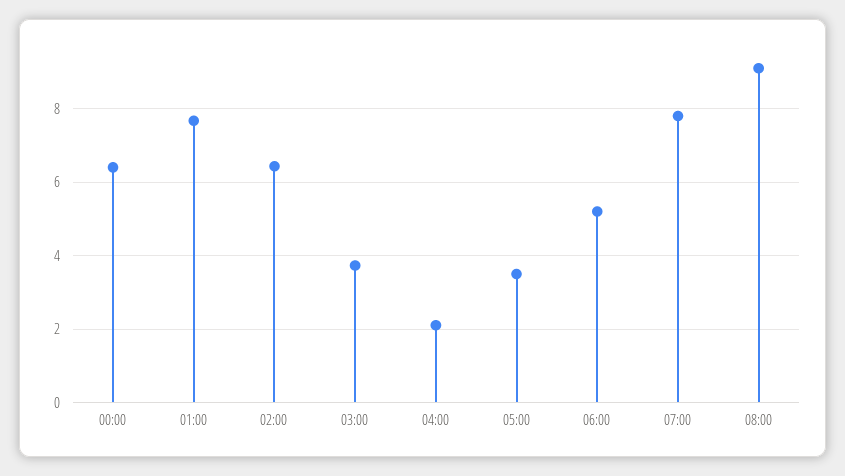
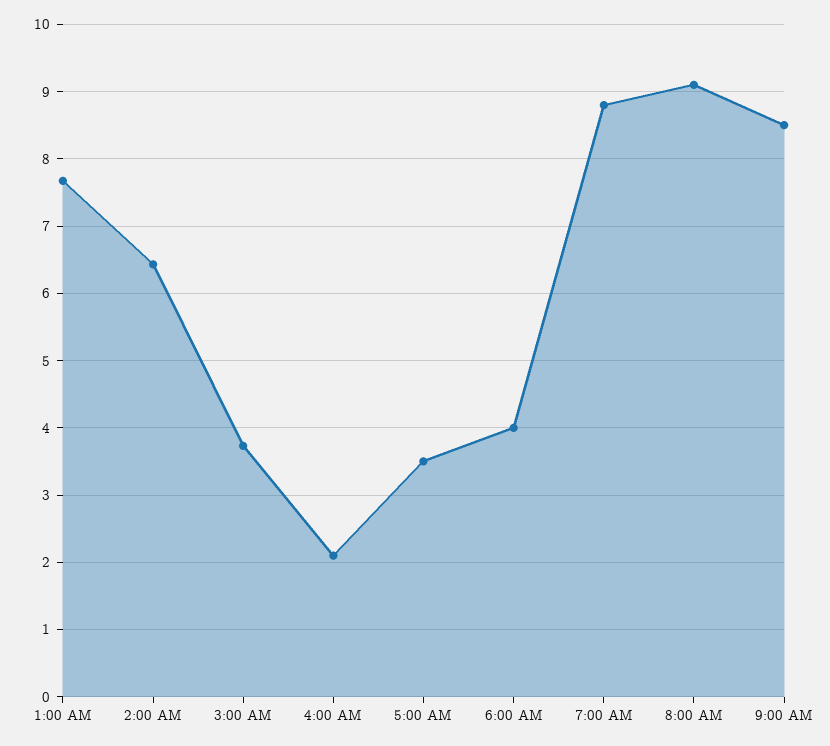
00:00: 6.4 -> none
06:00: 5.2 -> 4
07:00: 7.8 -> 8.8
9:00 AM: none -> 8.5

